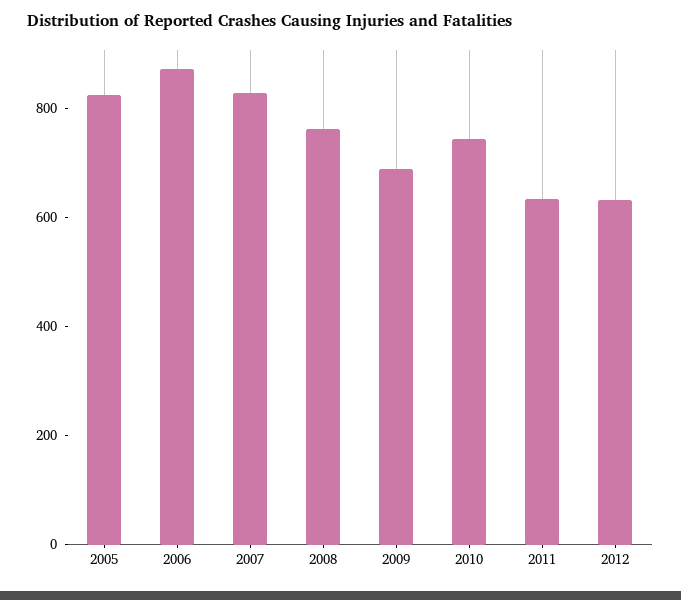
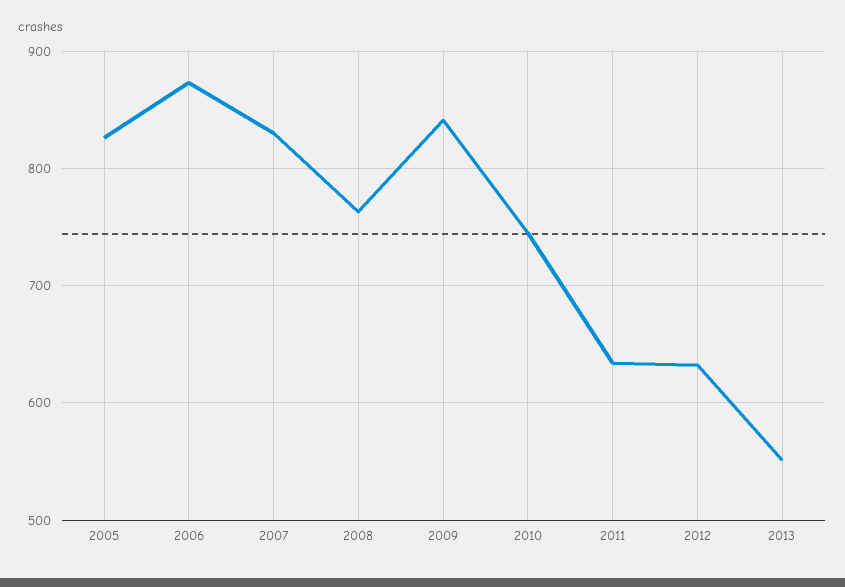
2009: 700 -> 840
2013: none -> 550

